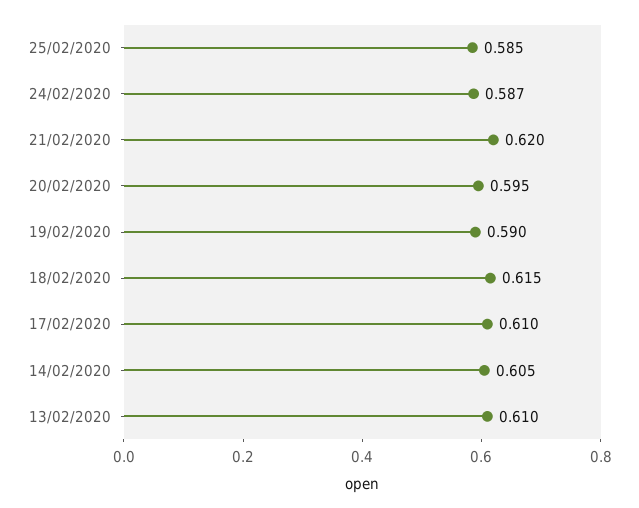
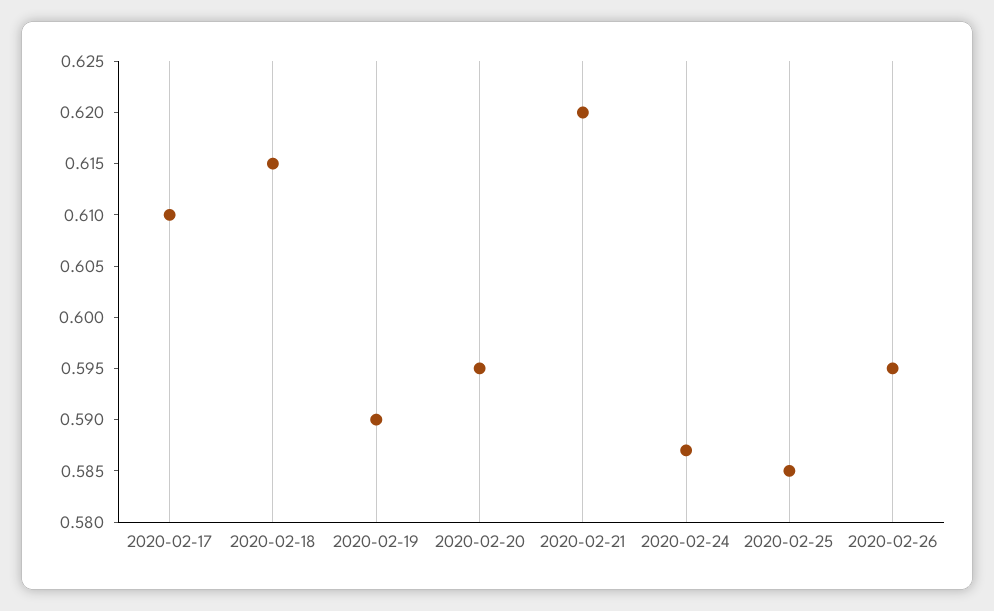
14/02/2020: 0.605 -> none
13/02/2020: 0.61 -> none
2020-02-26: none -> 0.595

